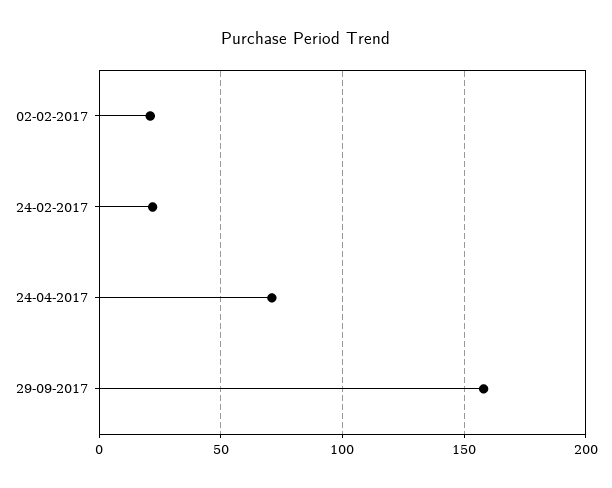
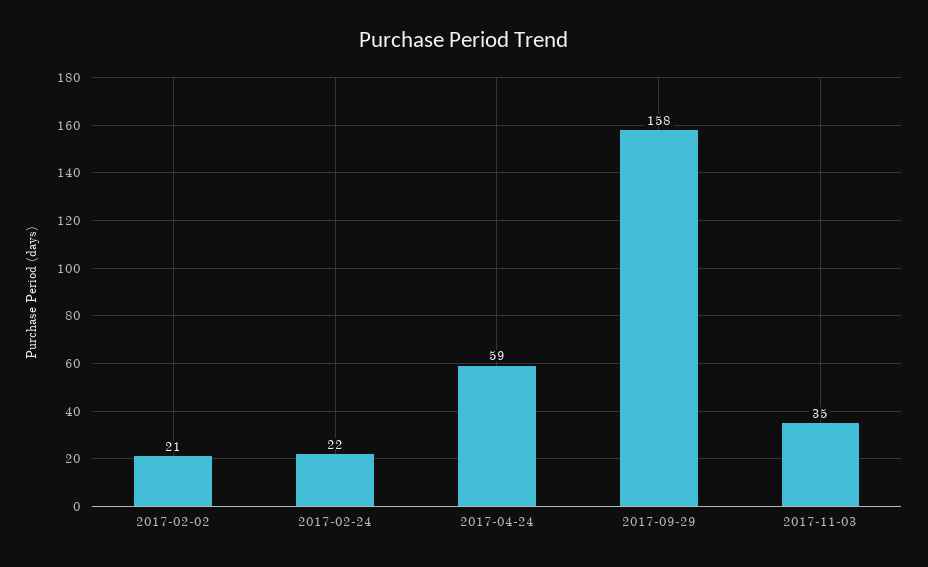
24-04-2017: 70 -> 59
2017-11-03: none -> 35

